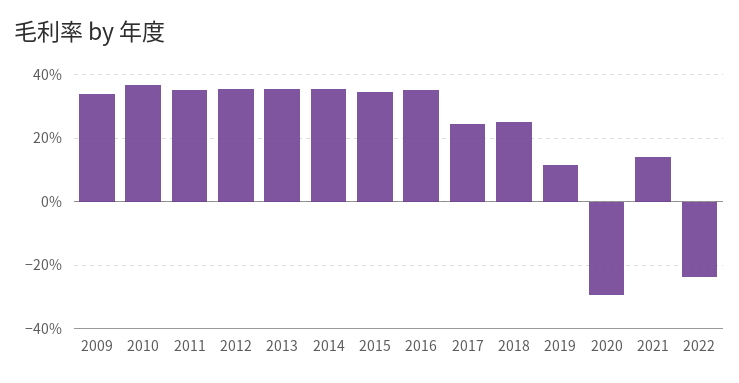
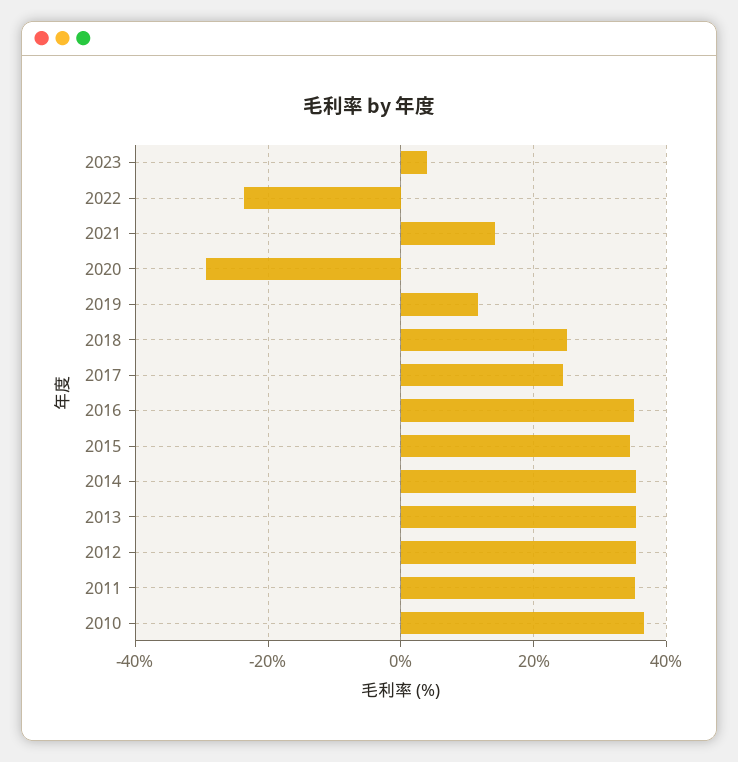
2009: 34 -> none
2023: none -> 4

